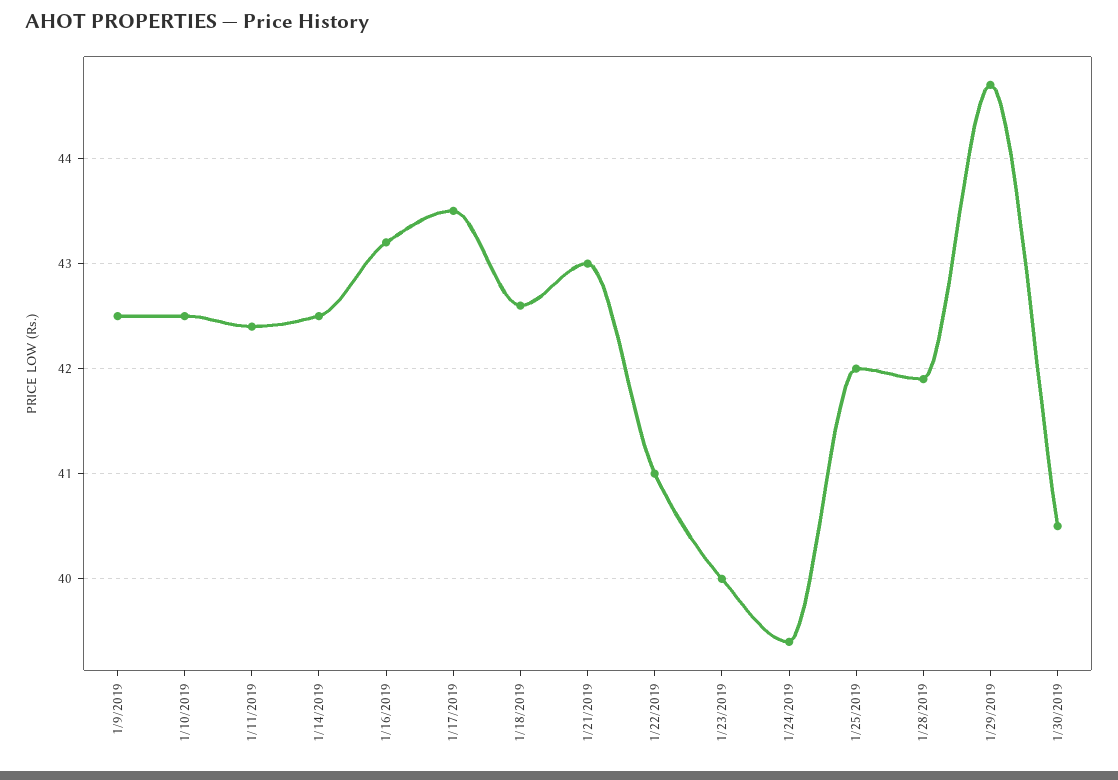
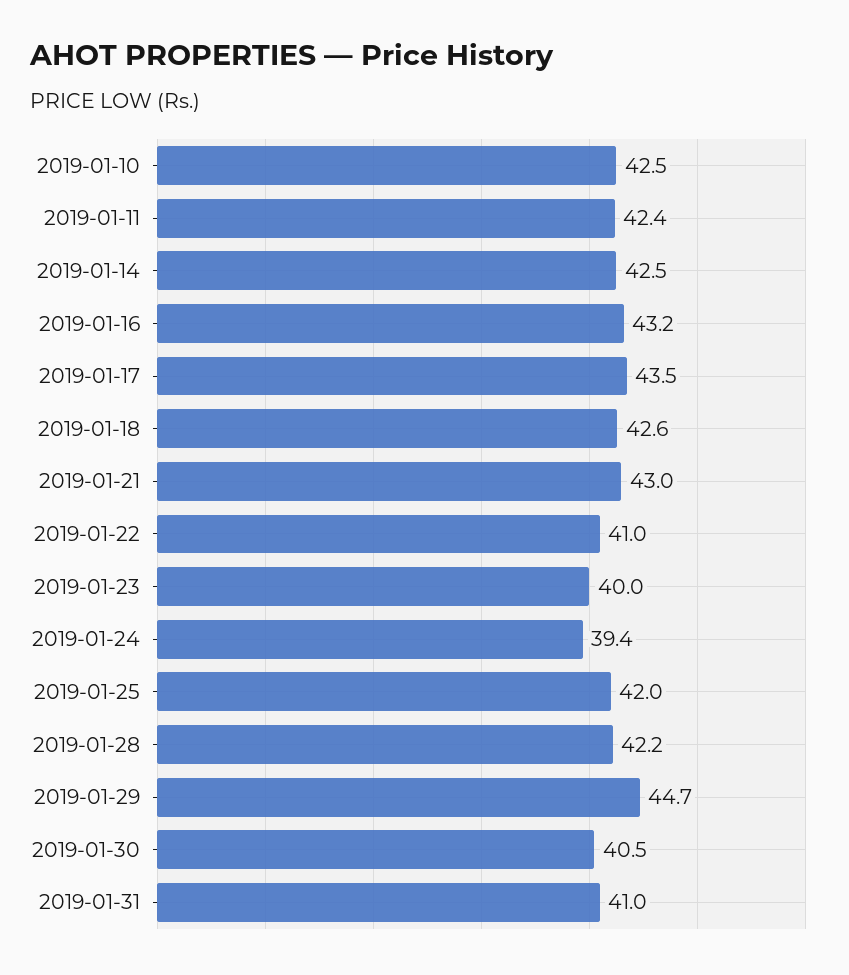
1/9/2019: 42.5 -> none
1/28/2019: 41.9 -> 42.2
2019-01-31: none -> 41

